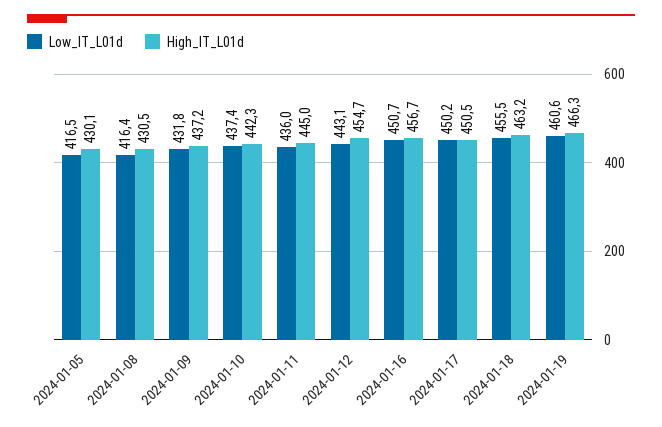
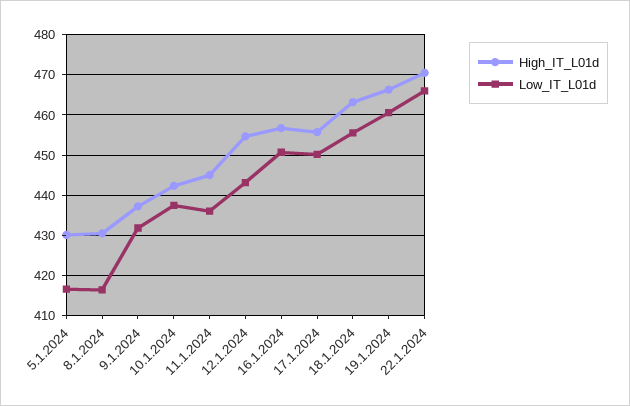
High_IT_L01d, 2024-01-17: 450.5 -> 456
High_IT_L01d, 22.1.2024: none -> 470
Low_IT_L01d, 22.1.2024: none -> 466

